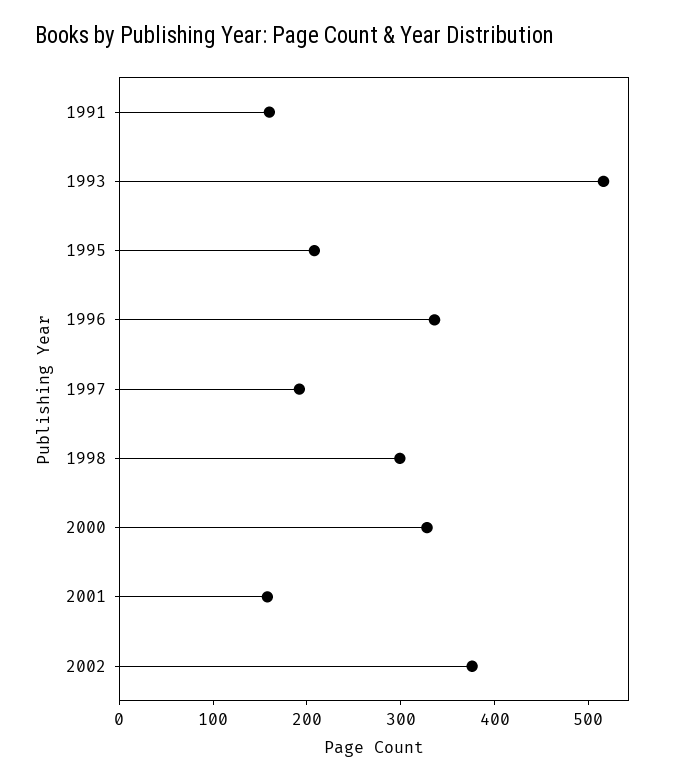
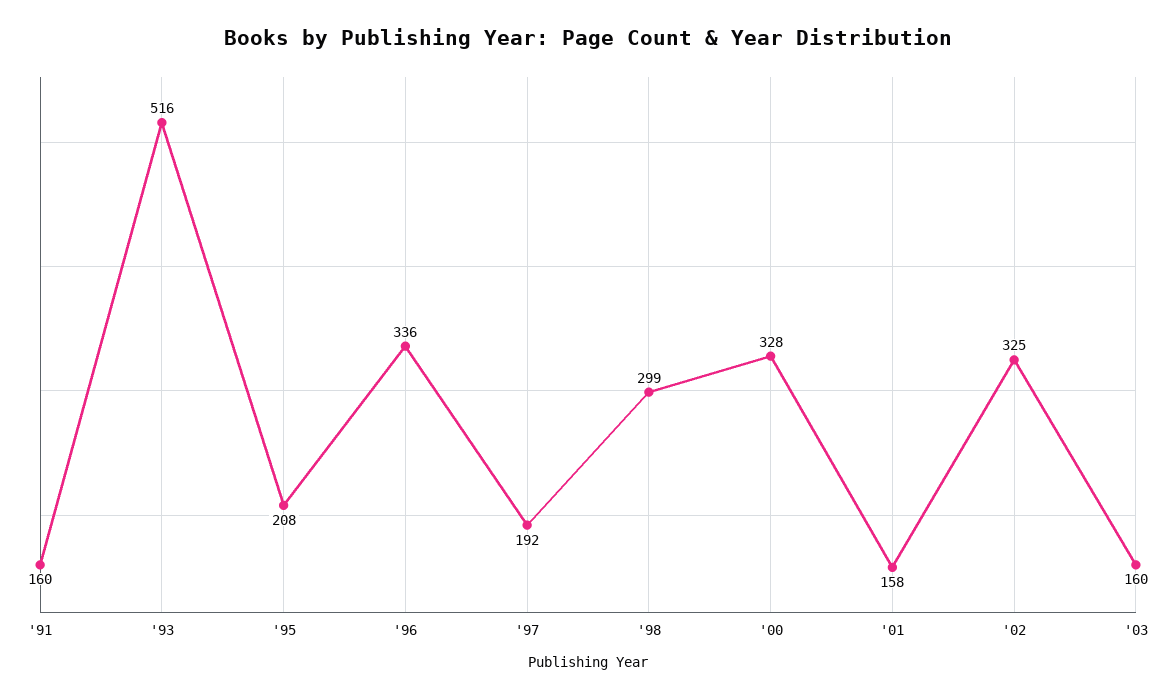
2002: 380 -> 325
'03: none -> 160

